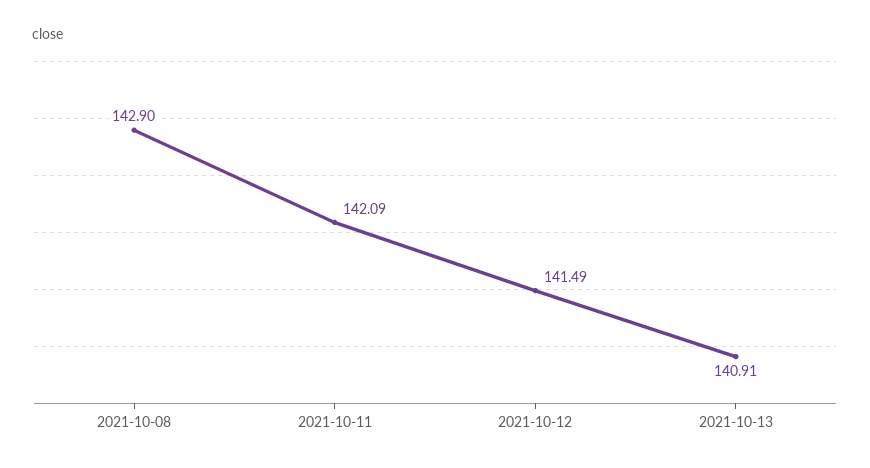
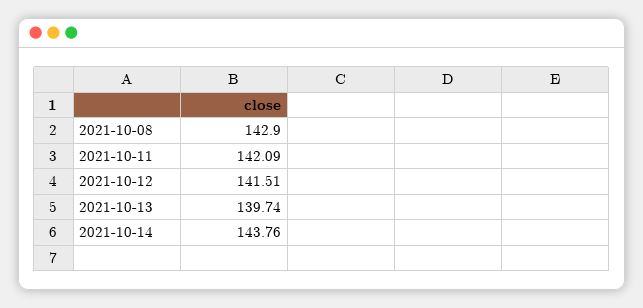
2021-10-12: 141.49 -> 141.51
2021-10-13: 140.91 -> 139.74
2021-10-14: none -> 143.76

